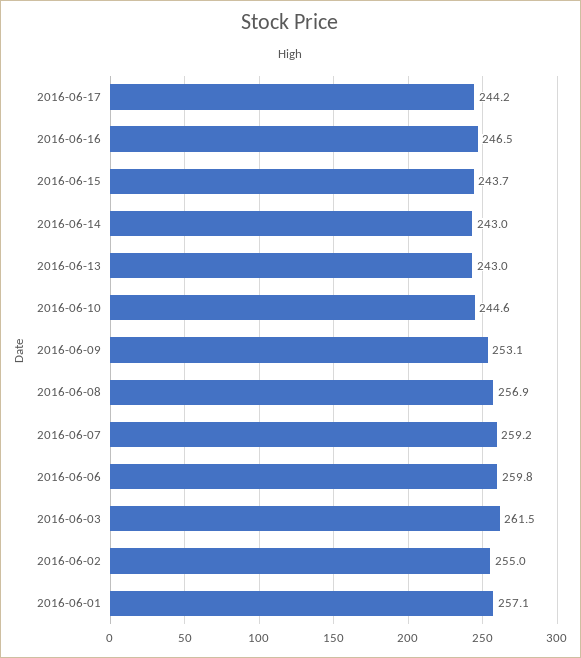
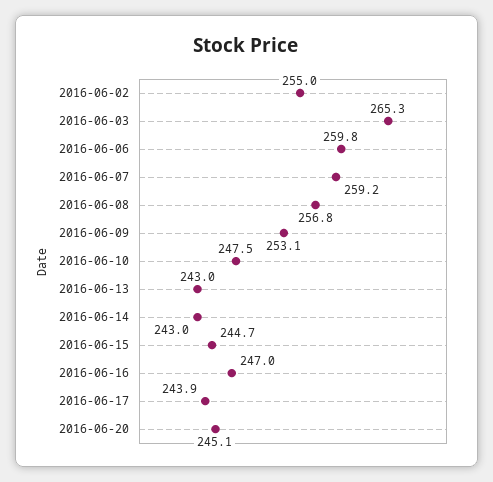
2016-06-17: 244.2 -> 243.9
2016-06-16: 246.5 -> 247
2016-06-15: 243.7 -> 244.7
2016-06-10: 244.6 -> 247.5
2016-06-08: 256.9 -> 256.8
2016-06-03: 261.5 -> 265.3
2016-06-01: 257.1 -> none
2016-06-20: none -> 245.1

